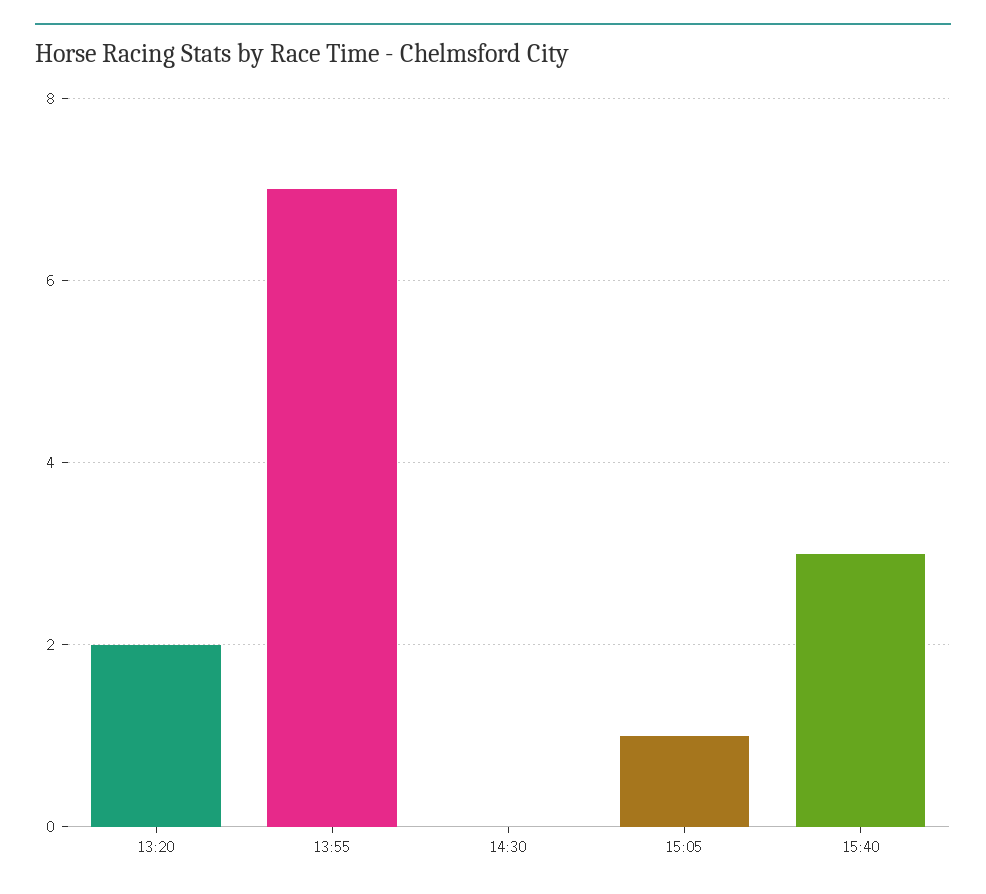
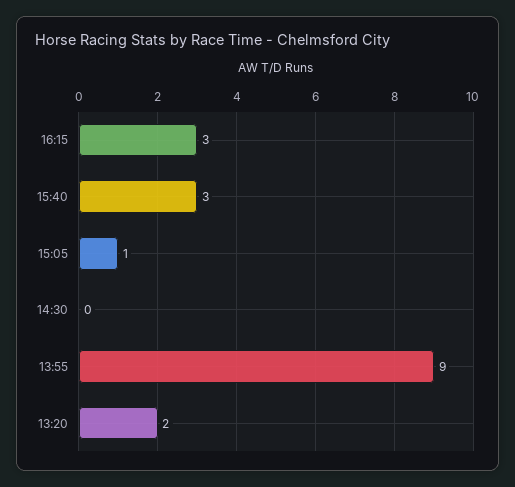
13:55: 7 -> 9
16:15: none -> 3

